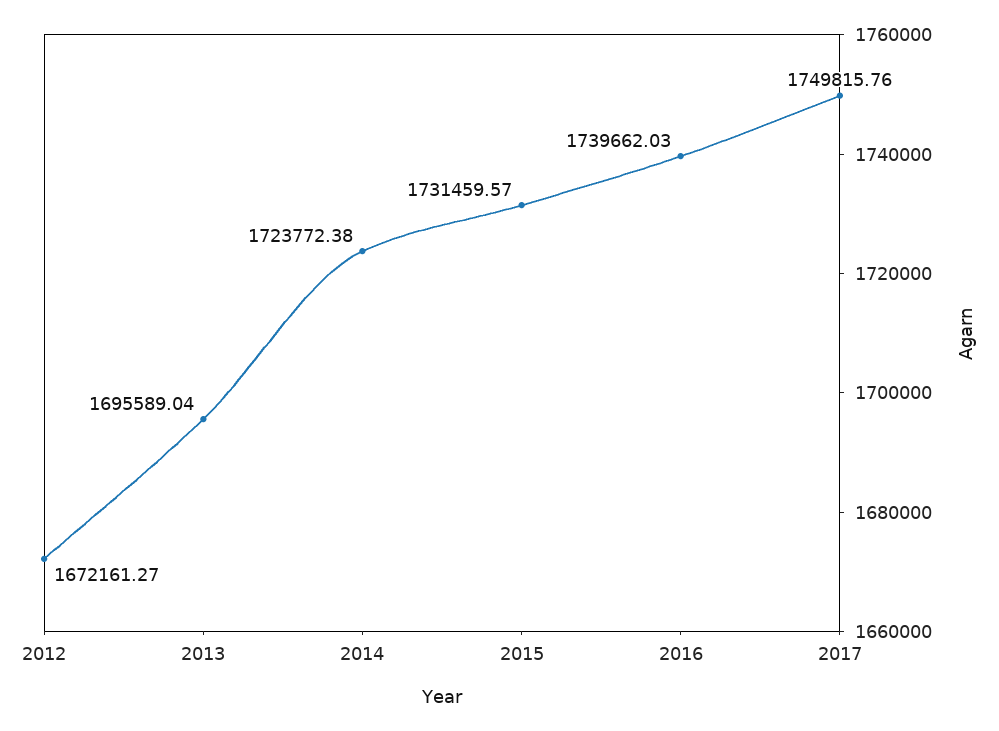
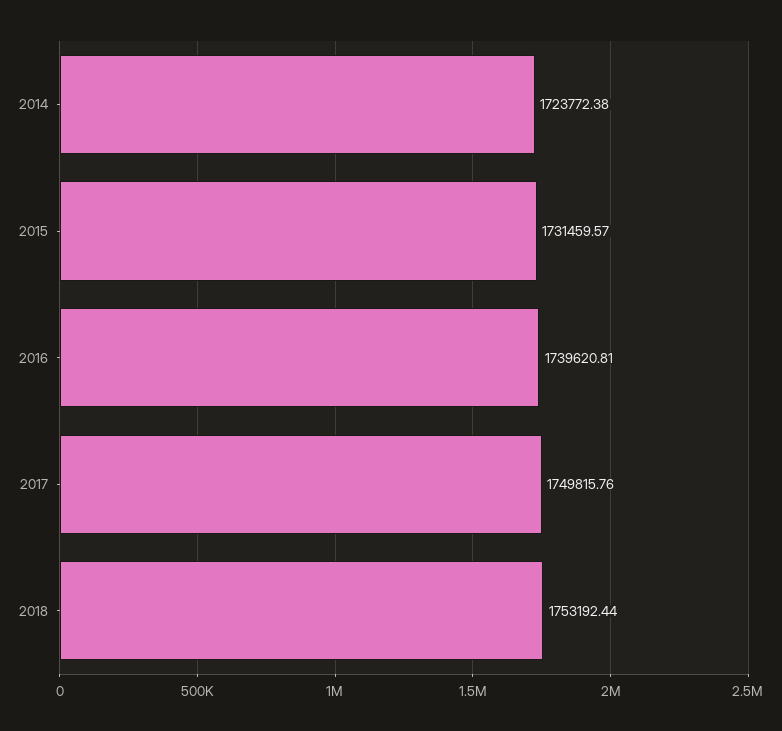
2012: 1672161.27 -> none
2013: 1695589.04 -> none
2016: 1739662.03 -> 1739620.81
2018: none -> 1753192.44

